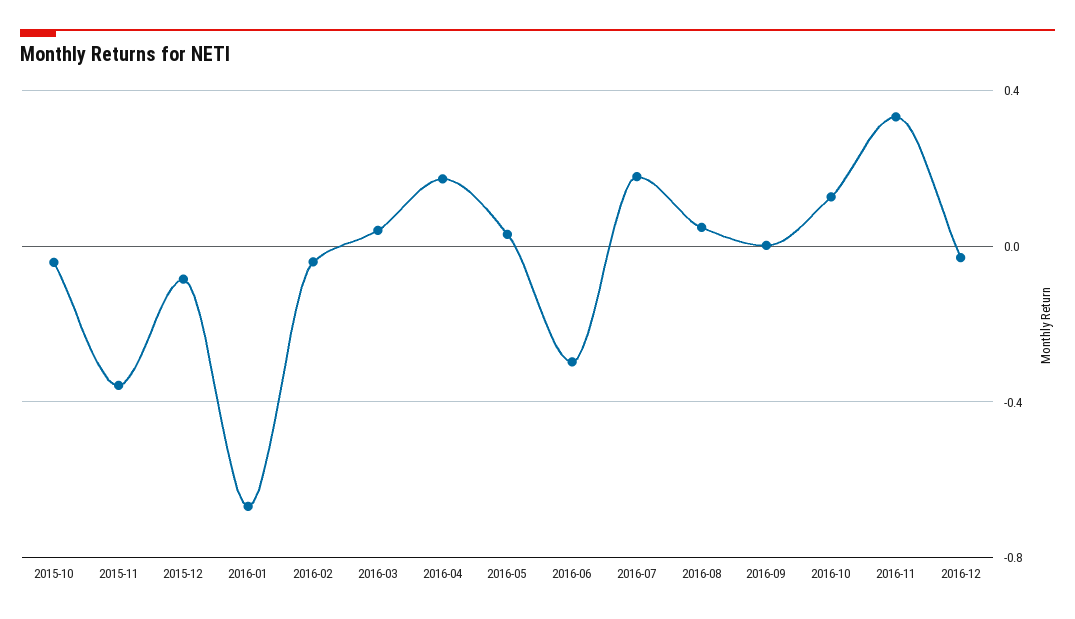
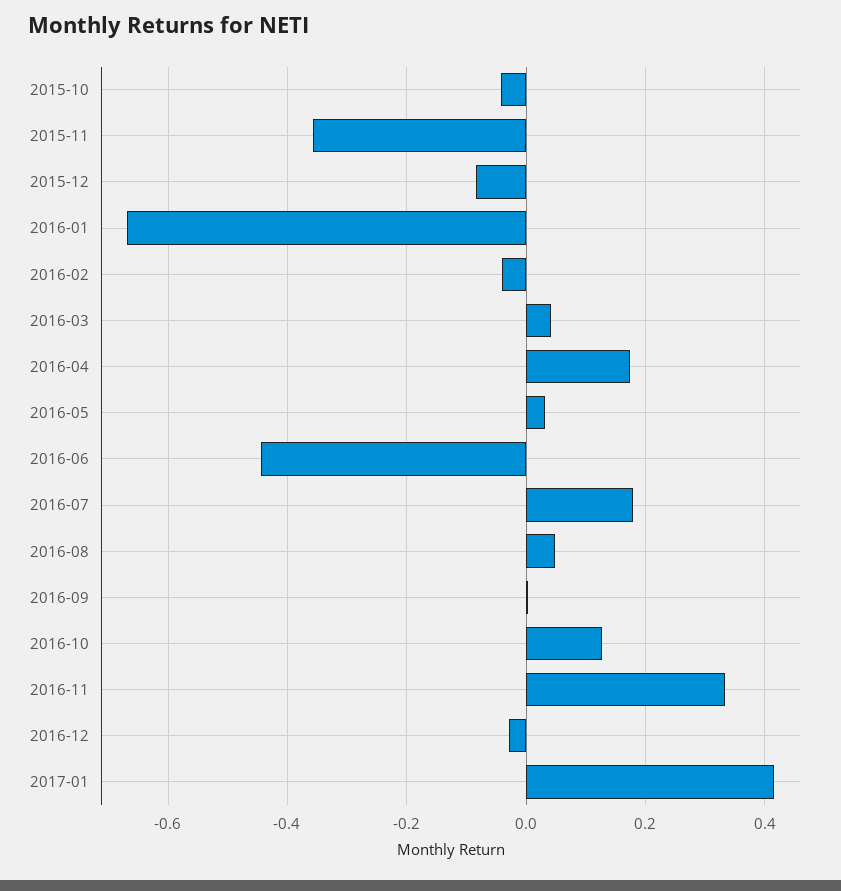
2016-06: -0.3 -> -0.44
2017-01: none -> 0.42

